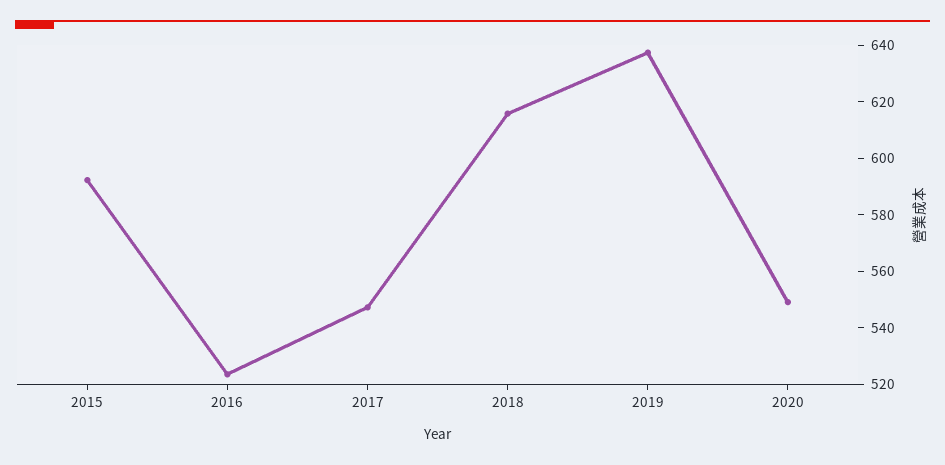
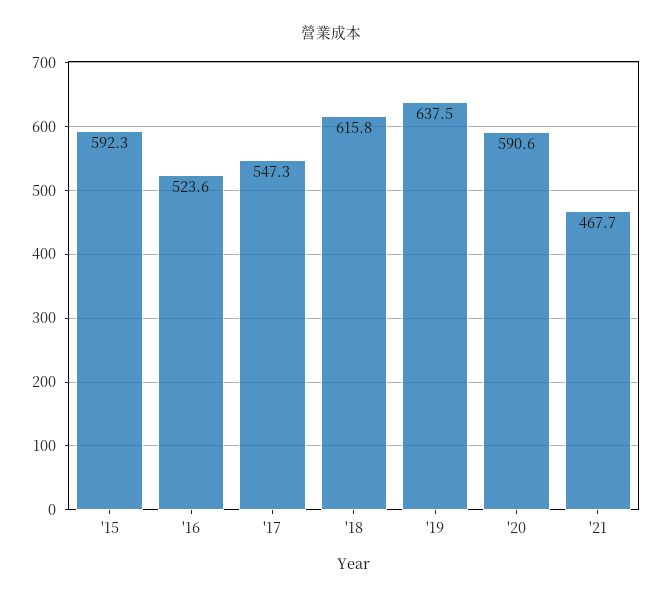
2020: 550 -> 590.6
'21: none -> 467.7

